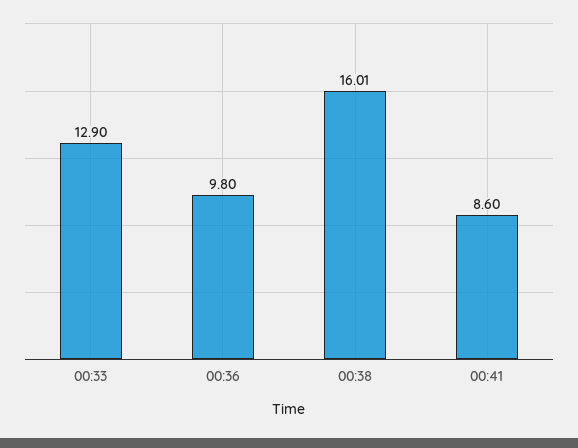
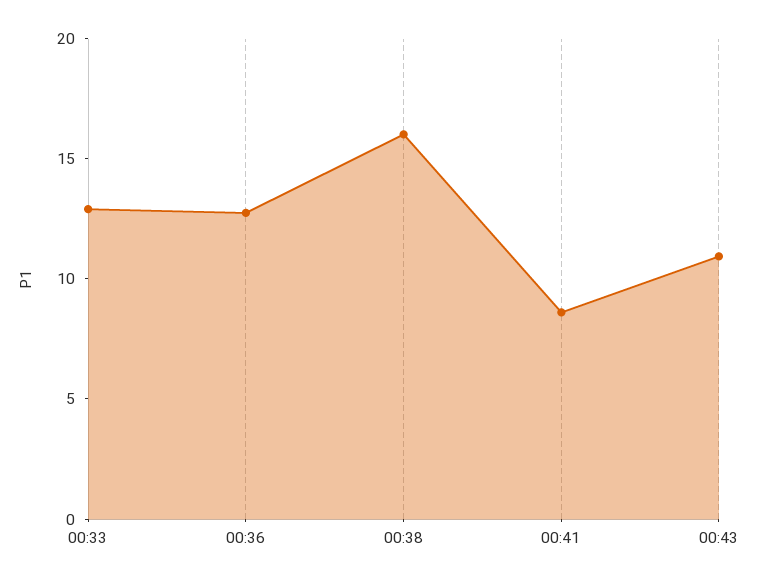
00:36: 9.8 -> 13
00:43: none -> 11

